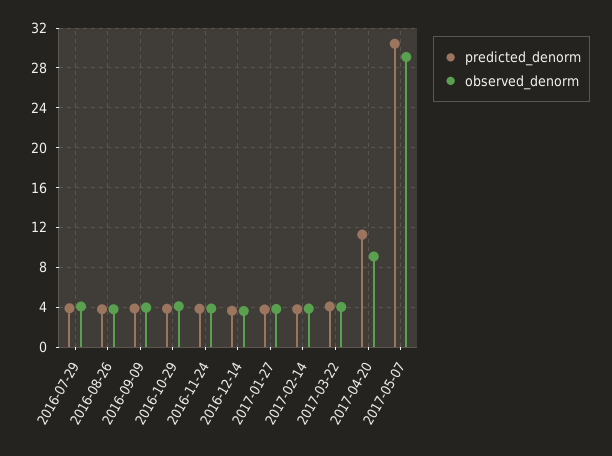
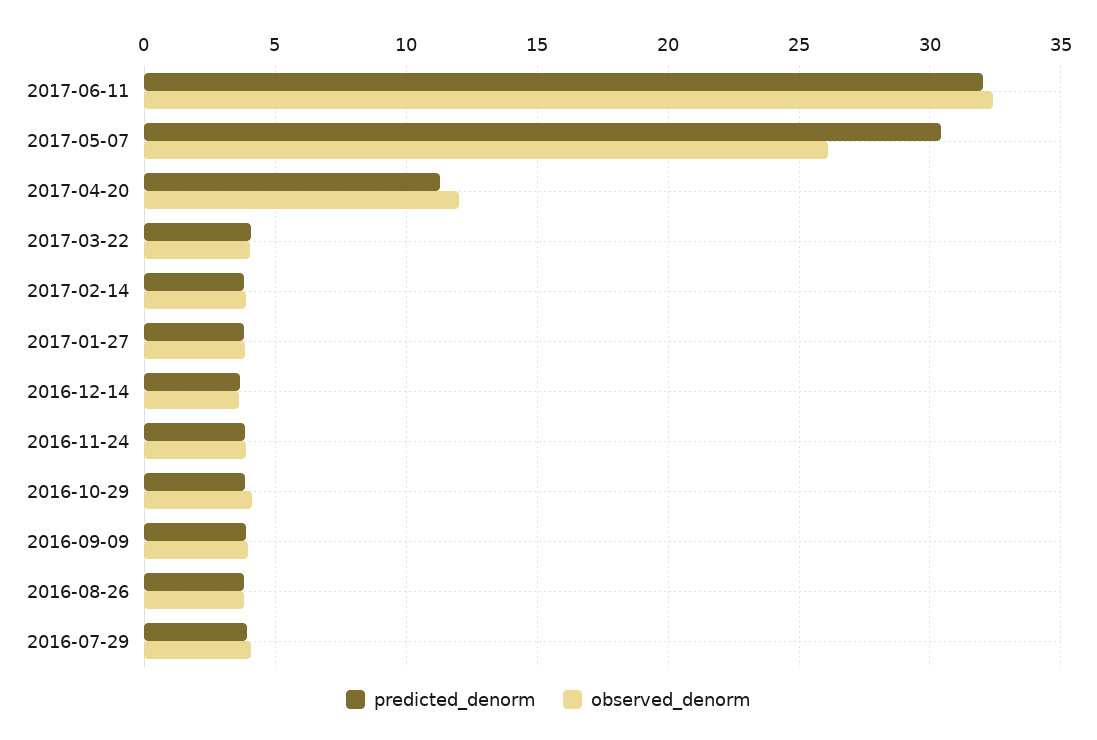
observed_denorm, 2017-04-20: 9 -> 12
observed_denorm, 2017-05-07: 29 -> 26
predicted_denorm, 2017-06-11: none -> 32
observed_denorm, 2017-06-11: none -> 32.5

